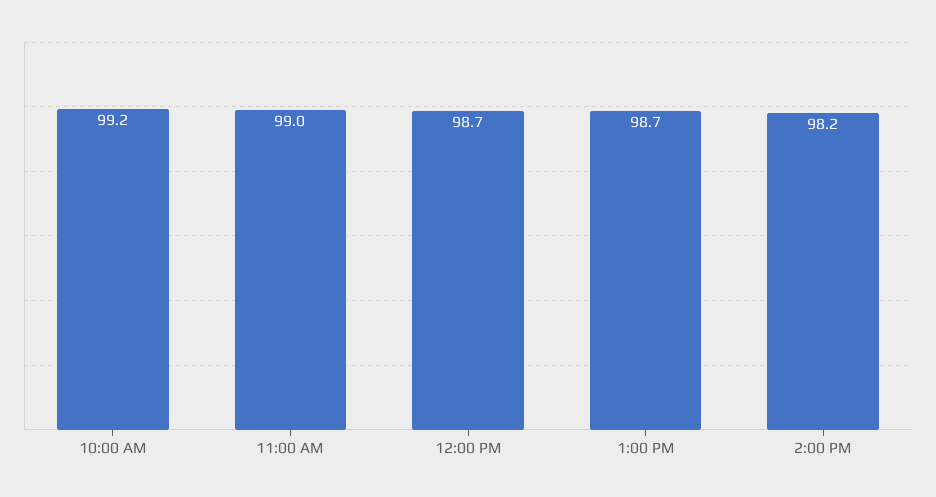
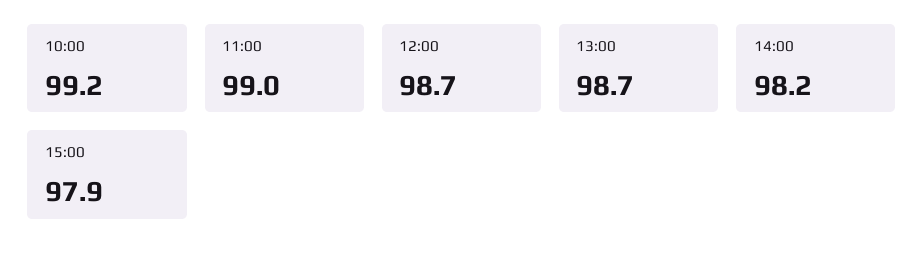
15:00: none -> 97.9

